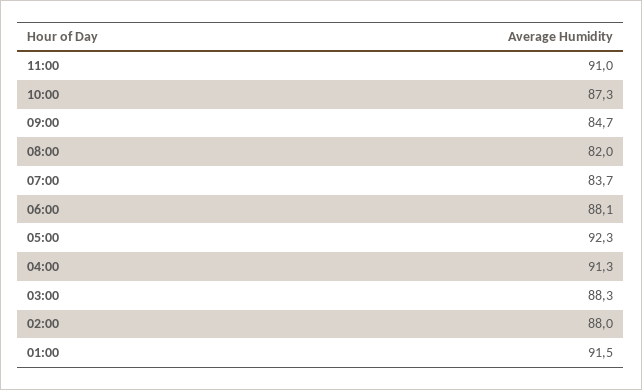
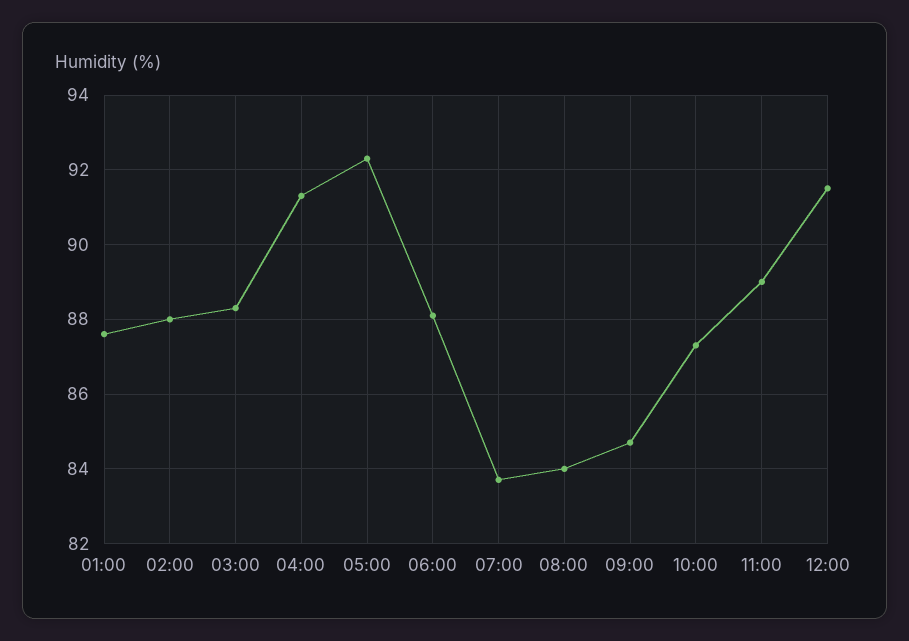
11:00: 91 -> 89
08:00: 82 -> 84
01:00: 91.5 -> 87.5
12:00: none -> 91.5

